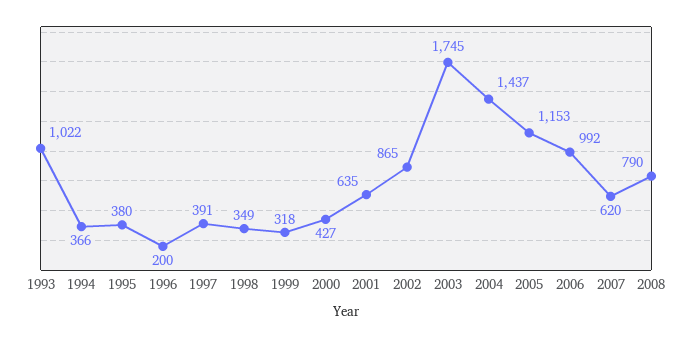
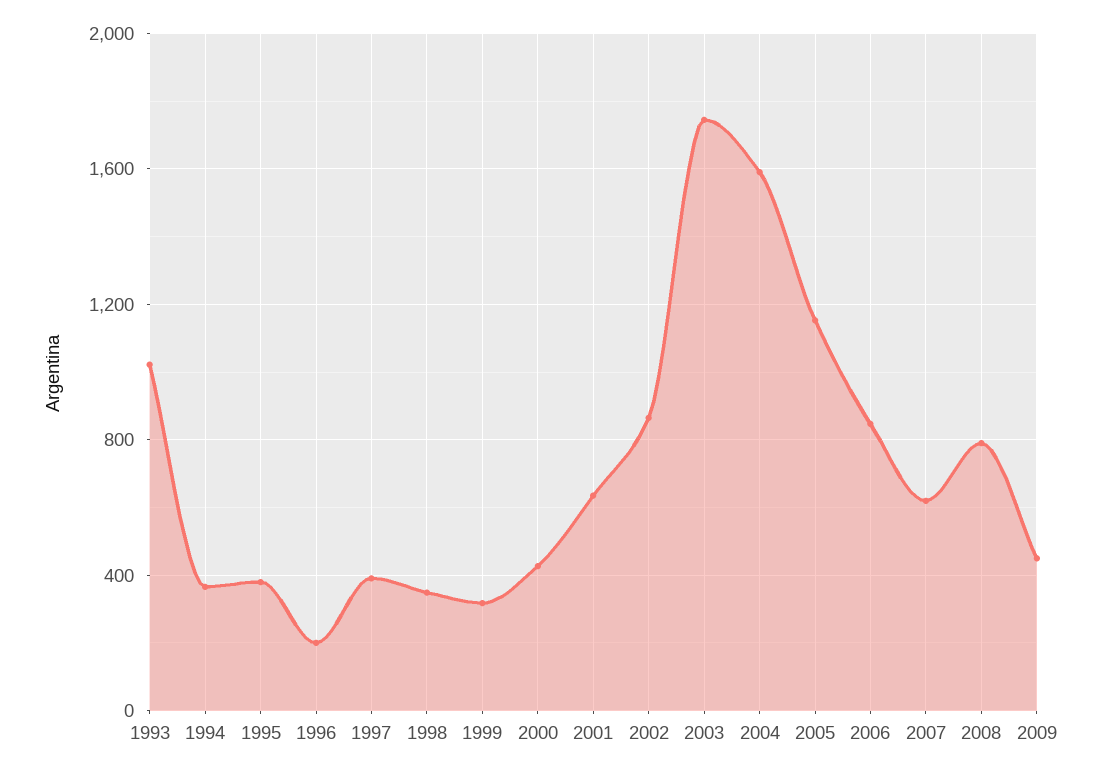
2004: 1437 -> 1600
2006: 992 -> 850
2009: none -> 450

